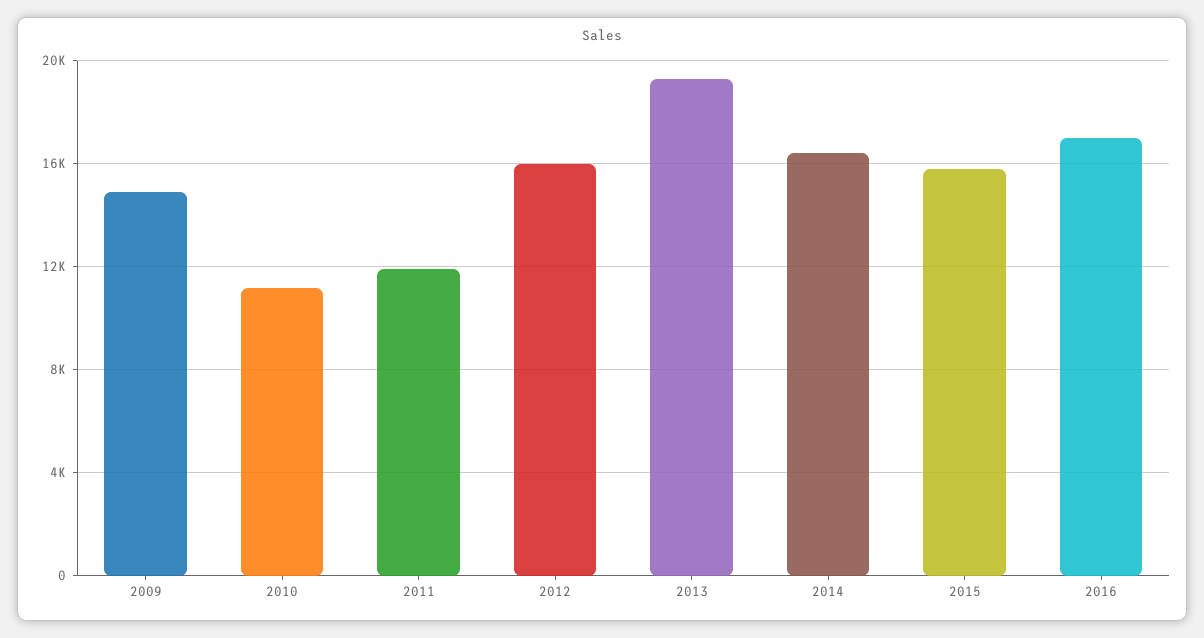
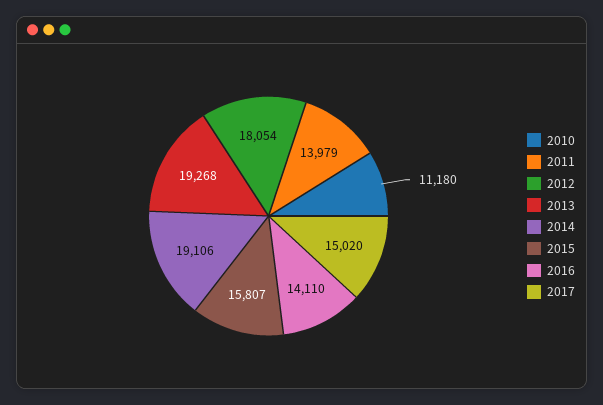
2009: 15000 -> none
2011: 12000 -> 13979
2012: 16000 -> 18054
2014: 16500 -> 19106
2016: 17000 -> 14110
2017: none -> 15020

